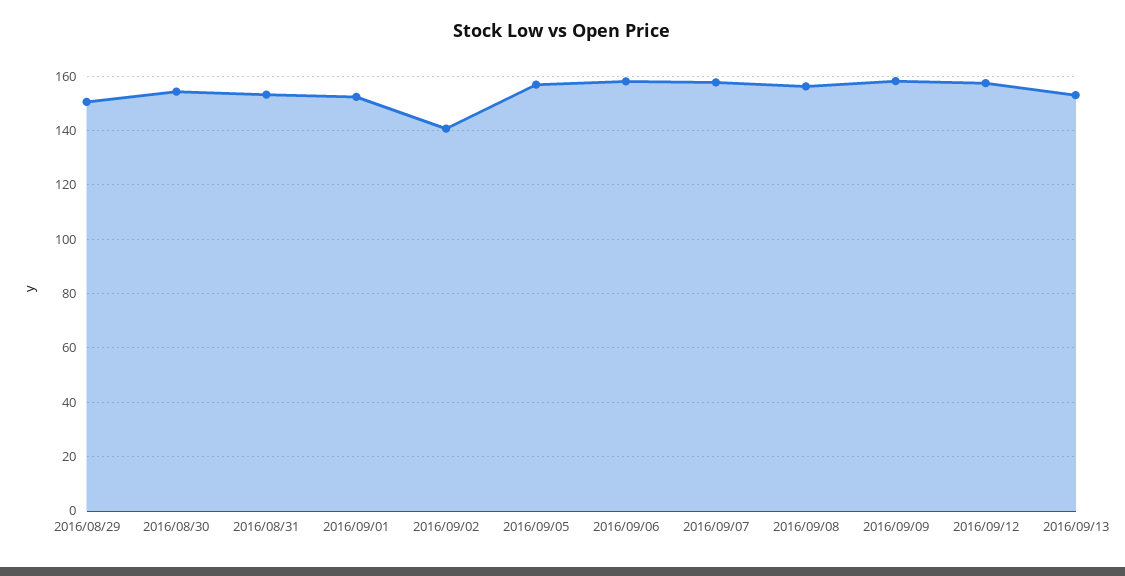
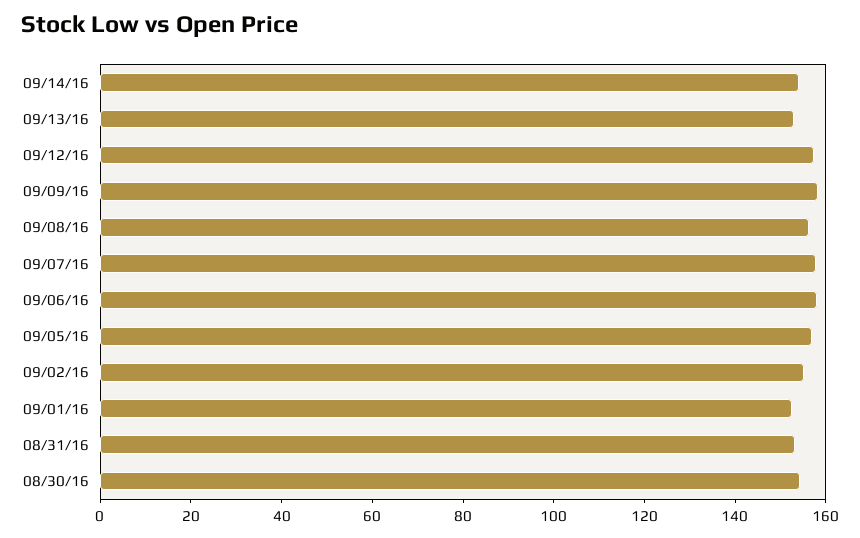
2016/08/29: 150 -> none
2016/09/02: 140 -> 155
09/14/16: none -> 155

